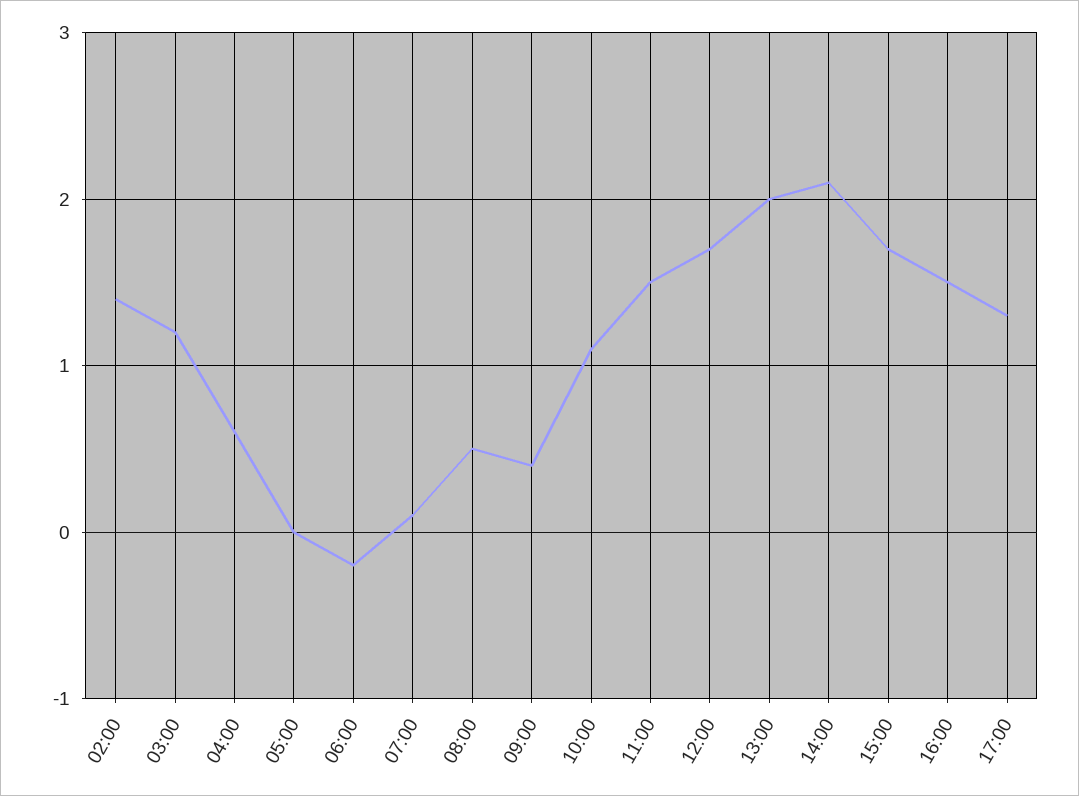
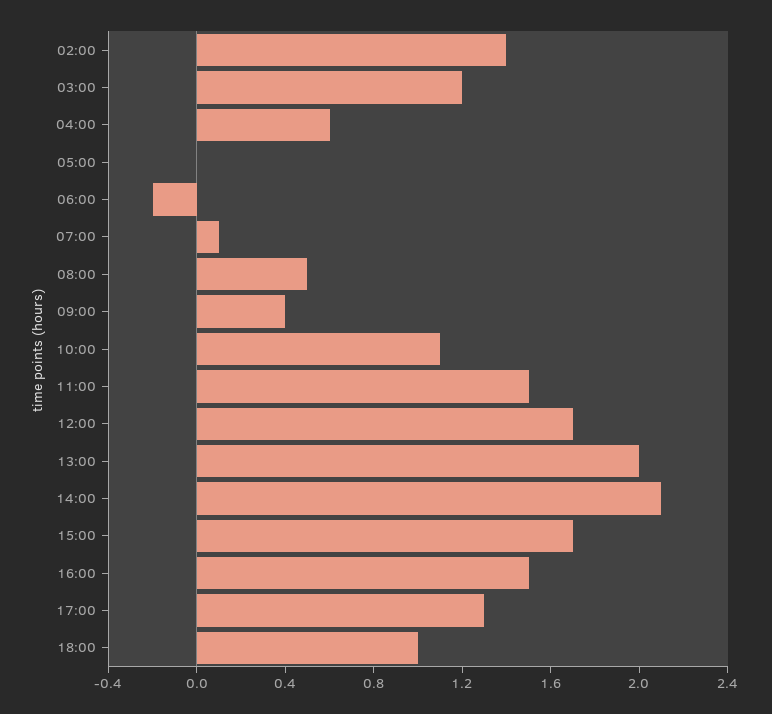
18:00: none -> 1

